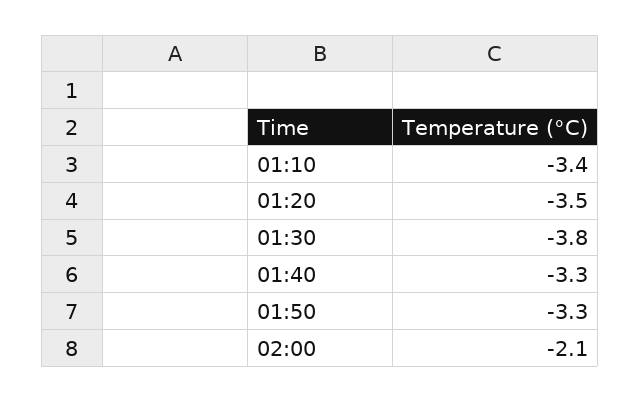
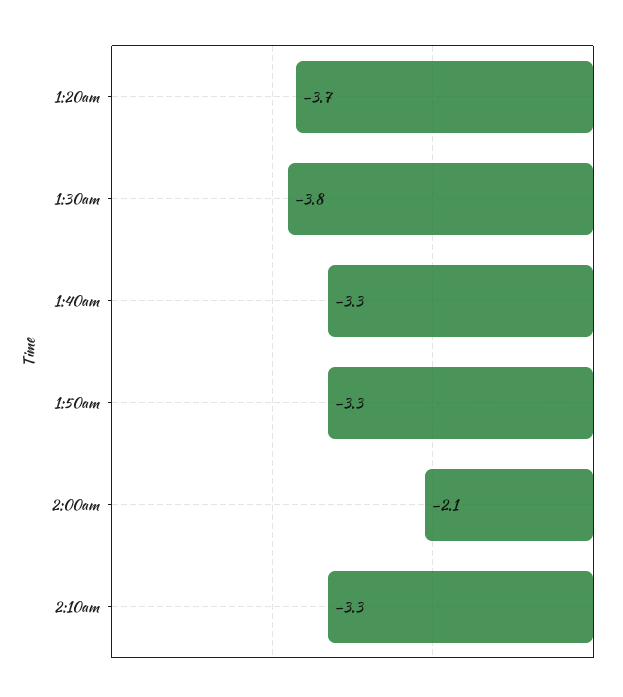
01:10: -3.4 -> none
01:20: -3.5 -> -3.7
2:10am: none -> -3.3

